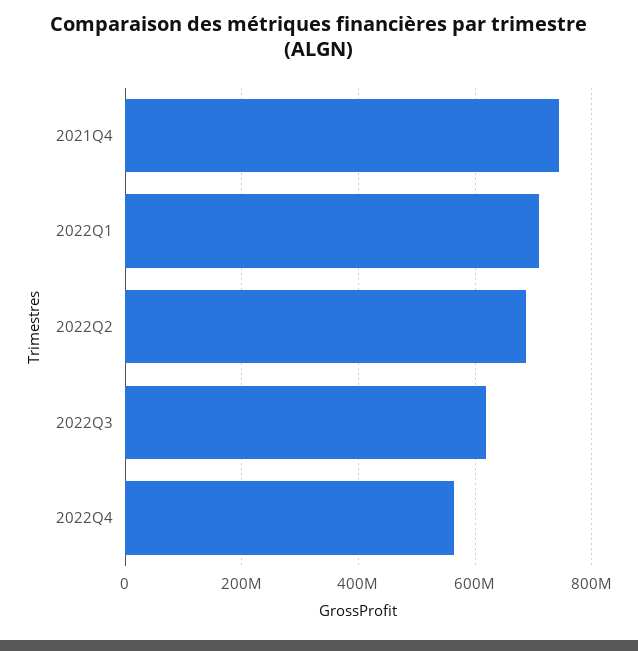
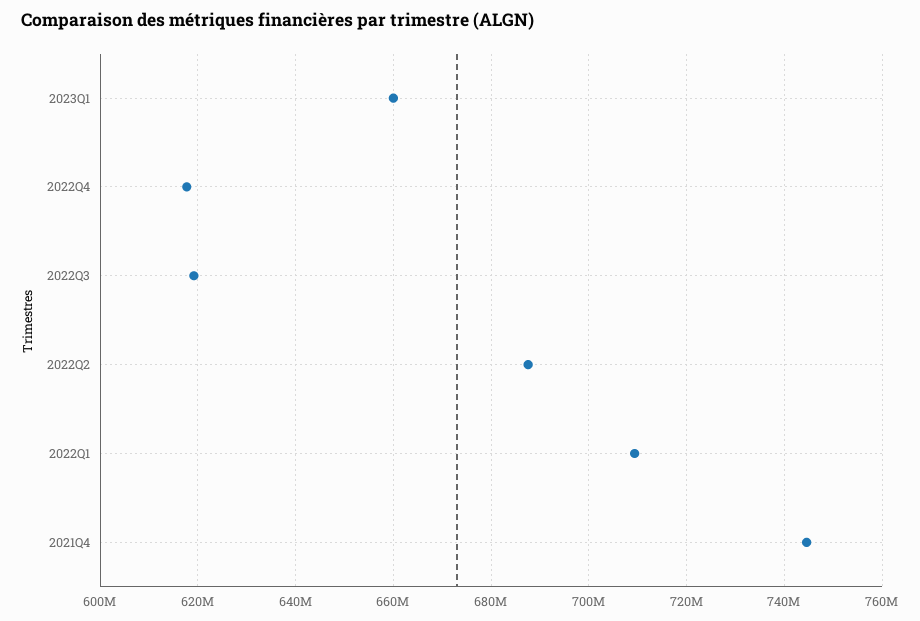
2022Q4: 560000000 -> 618000000
2023Q1: none -> 660000000

